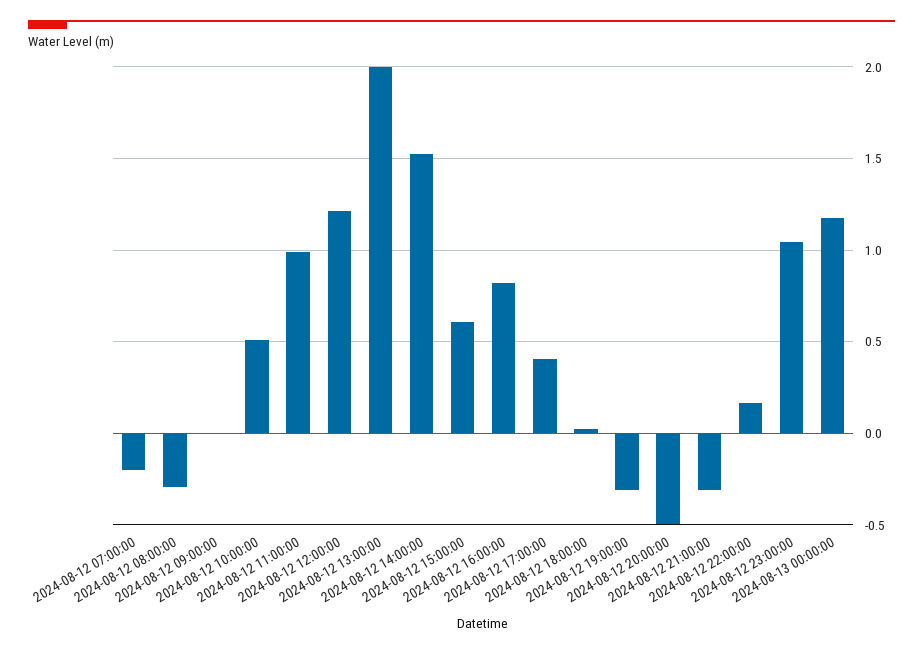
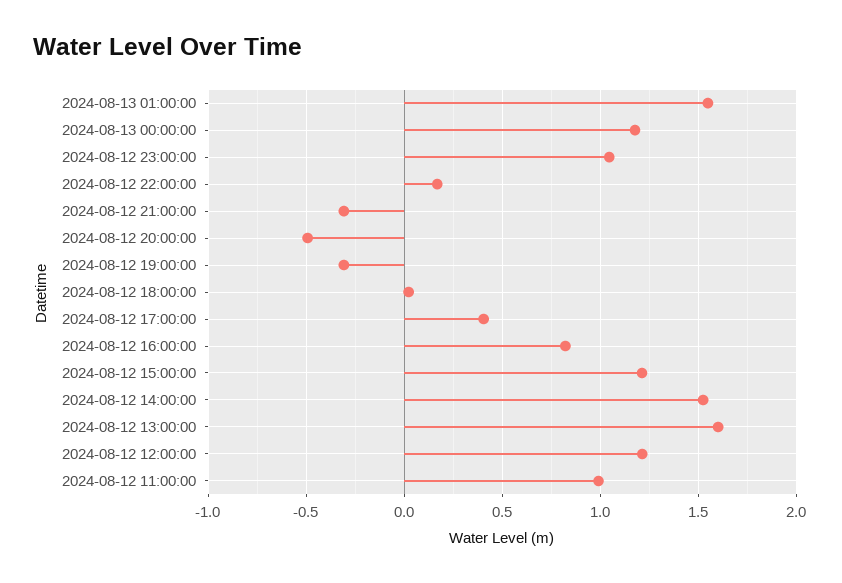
2024-08-12 07:00:00: -0.2 -> none
2024-08-12 08:00:00: -0.3 -> none
2024-08-12 09:00:00: 0 -> none
2024-08-12 10:00:00: 0.5 -> none
2024-08-12 13:00:00: 2 -> 1.6
2024-08-12 15:00:00: 0.6 -> 1.2
2024-08-13 01:00:00: none -> 1.55

